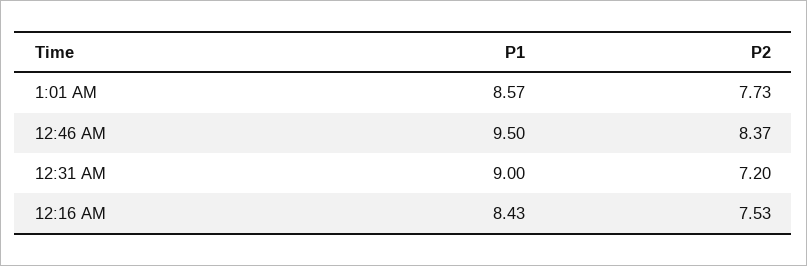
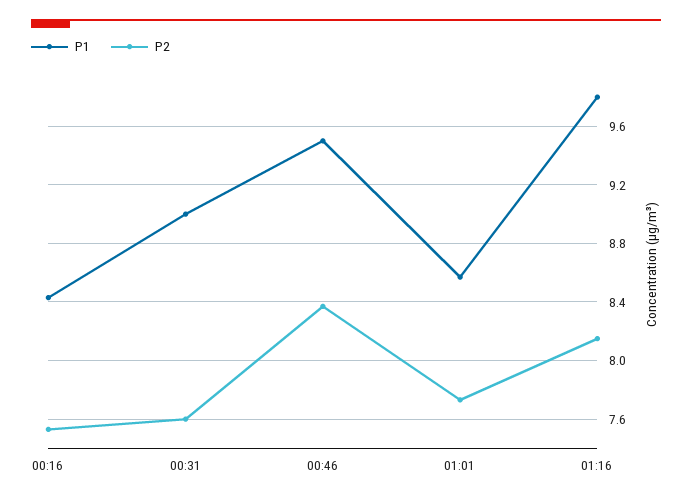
P2, 12:31 AM: 7.2 -> 7.6
P1, 01:16: none -> 9.8
P2, 01:16: none -> 8.15

